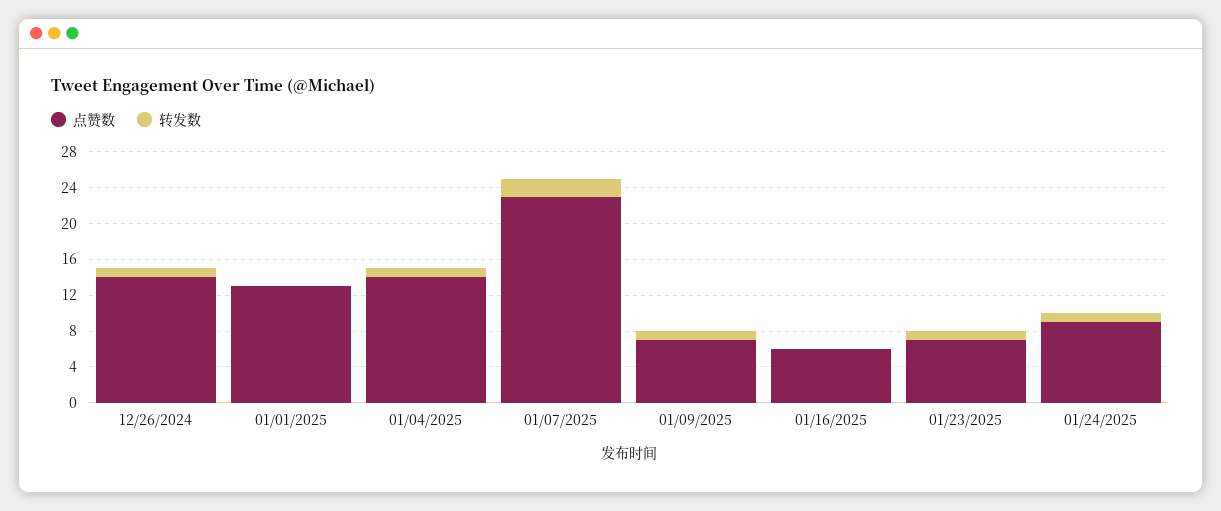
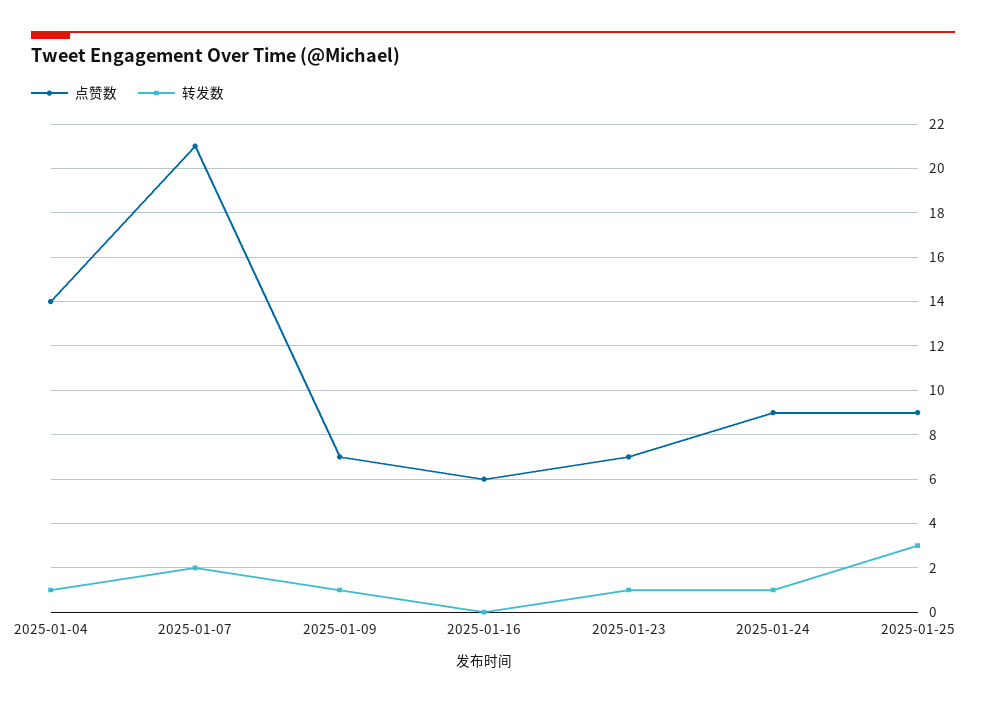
点赞数, 12/26/2024: 14 -> none
转发数, 12/26/2024: 1 -> none
点赞数, 01/01/2025: 13 -> none
转发数, 01/01/2025: 0 -> none
点赞数, 01/07/2025: 23 -> 21
点赞数, 2025-01-25: none -> 9
转发数, 2025-01-25: none -> 3

